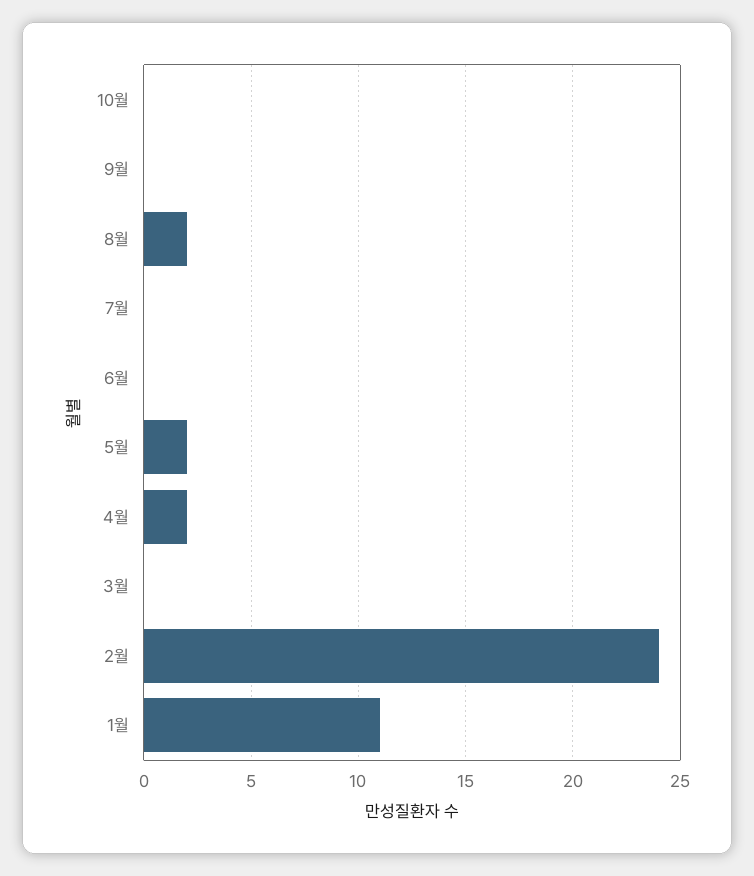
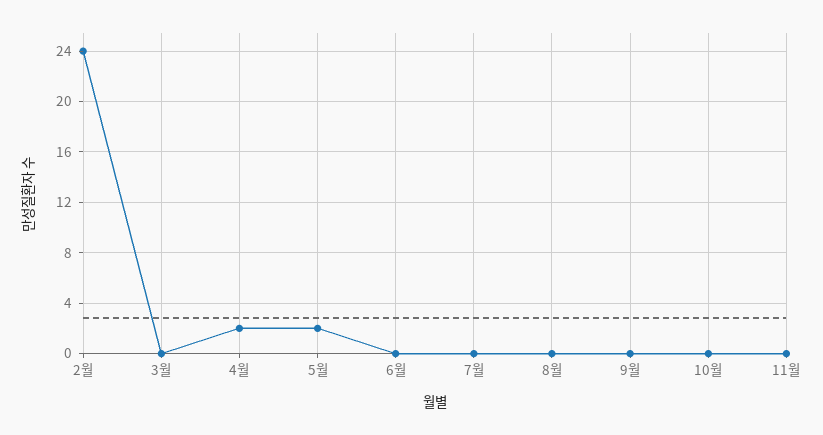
8월: 2 -> 0
1월: 11 -> none
11월: none -> 0

